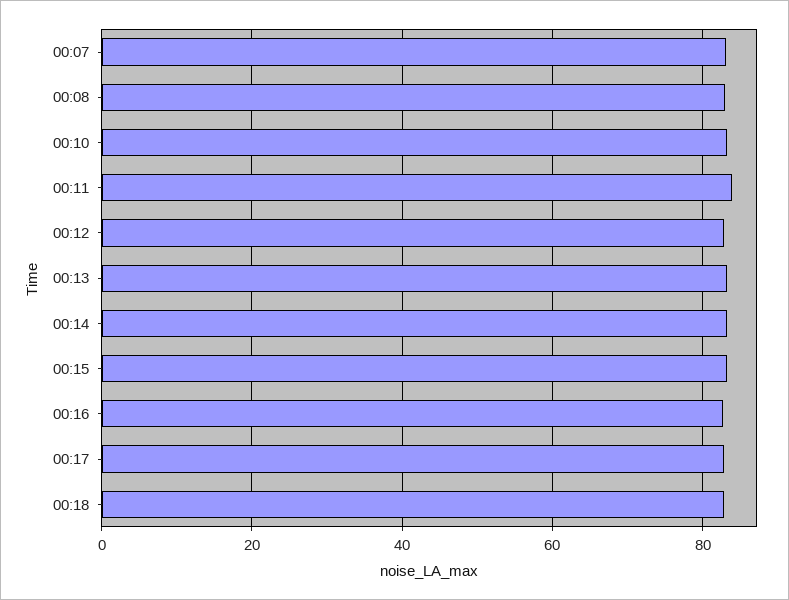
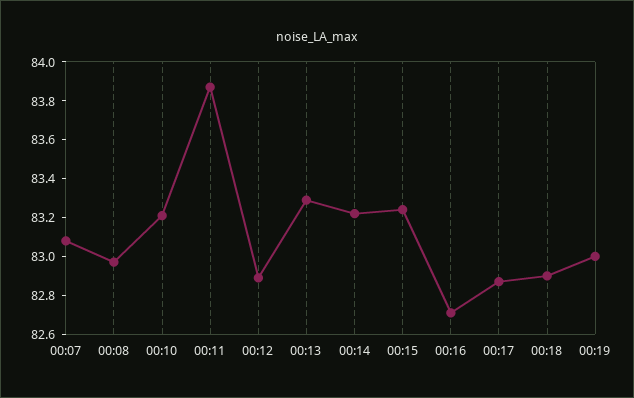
00:19: none -> 83

